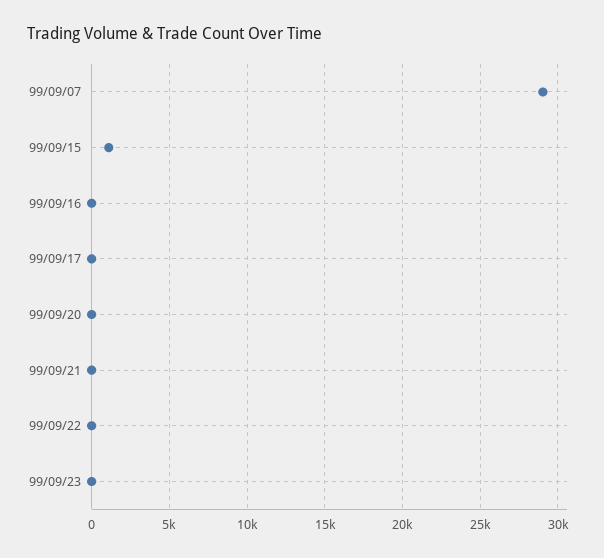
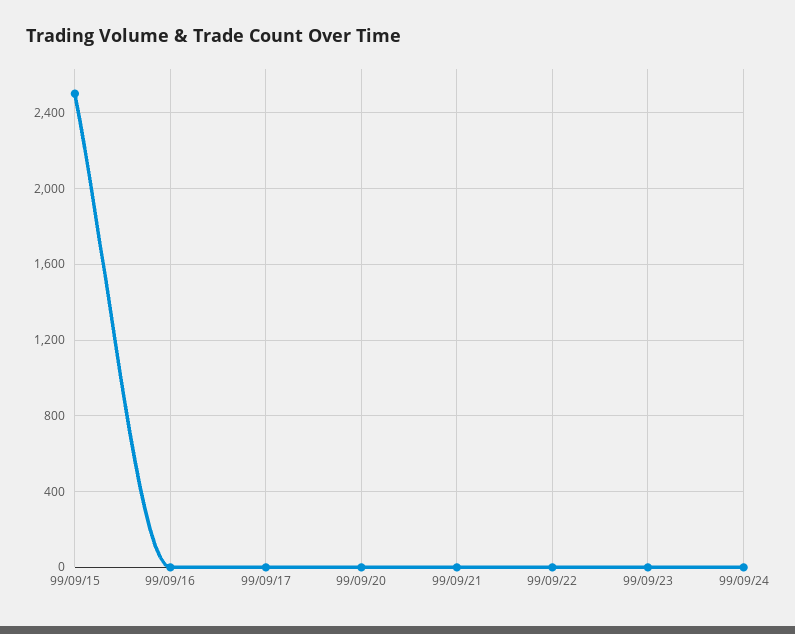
99/09/07: 29000 -> none
99/09/15: 1000 -> 2500
99/09/24: none -> 0

